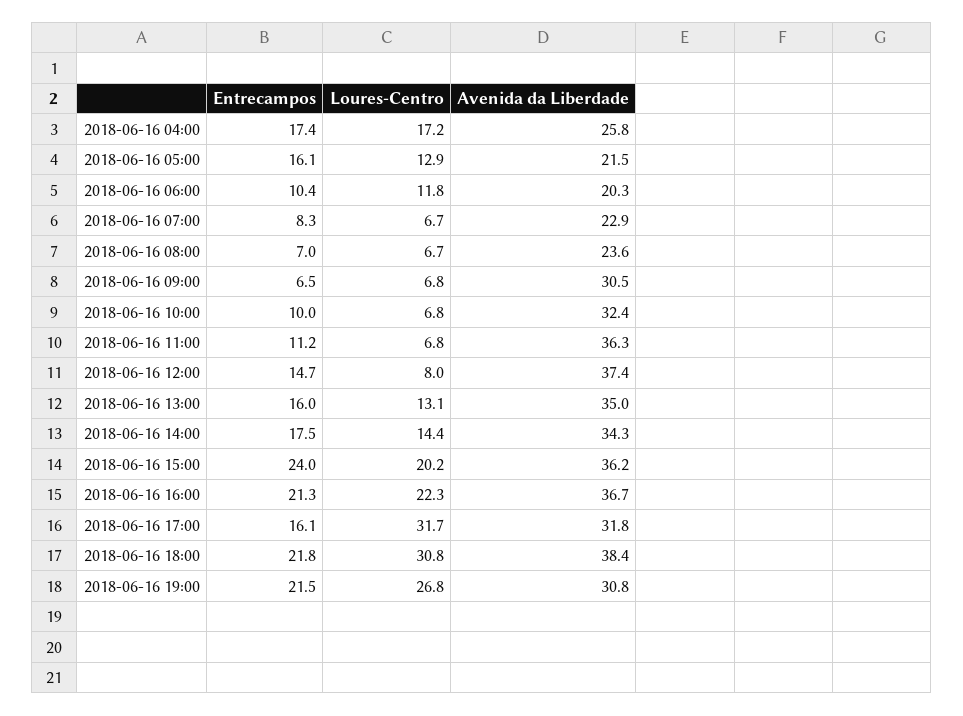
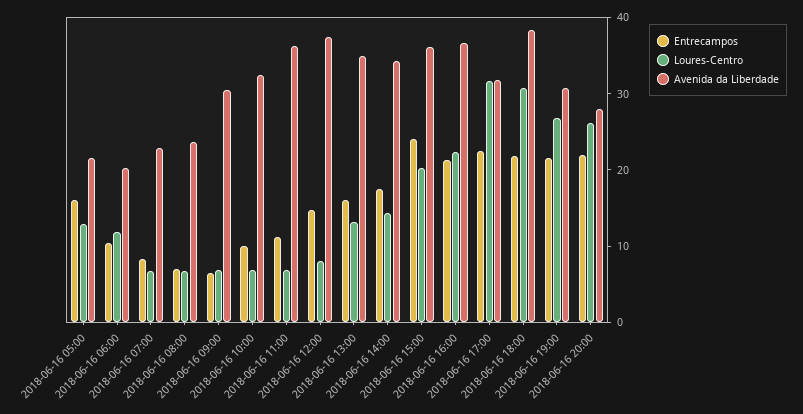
Entrecampos, 2018-06-16 04:00: 17.4 -> none
Loures-Centro, 2018-06-16 04:00: 17.2 -> none
Avenida da Liberdade, 2018-06-16 04:00: 25.8 -> none
Entrecampos, 2018-06-16 17:00: 16.1 -> 22
Entrecampos, 2018-06-16 20:00: none -> 22
Loures-Centro, 2018-06-16 20:00: none -> 26
Avenida da Liberdade, 2018-06-16 20:00: none -> 28

